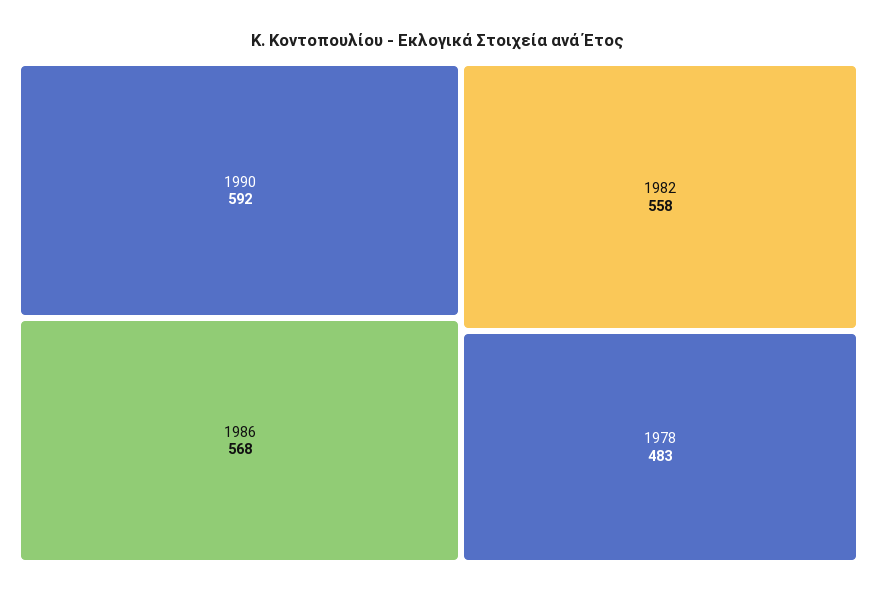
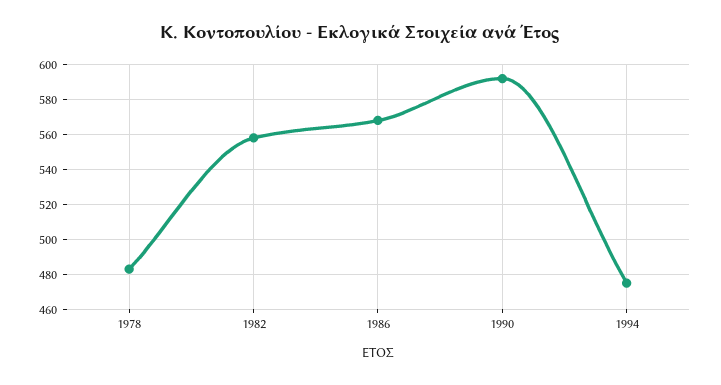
1994: none -> 475

